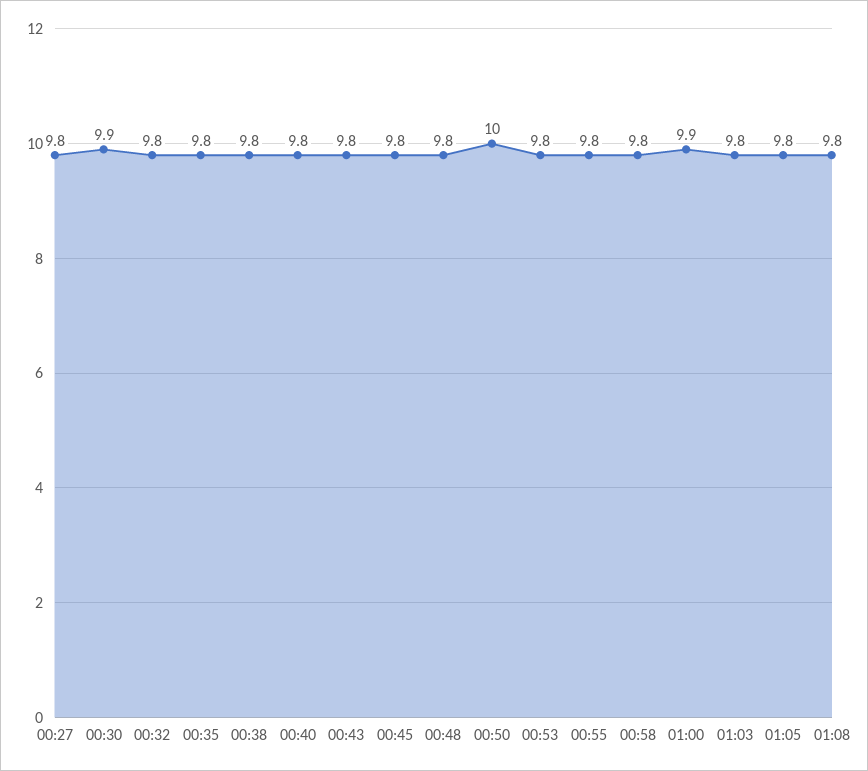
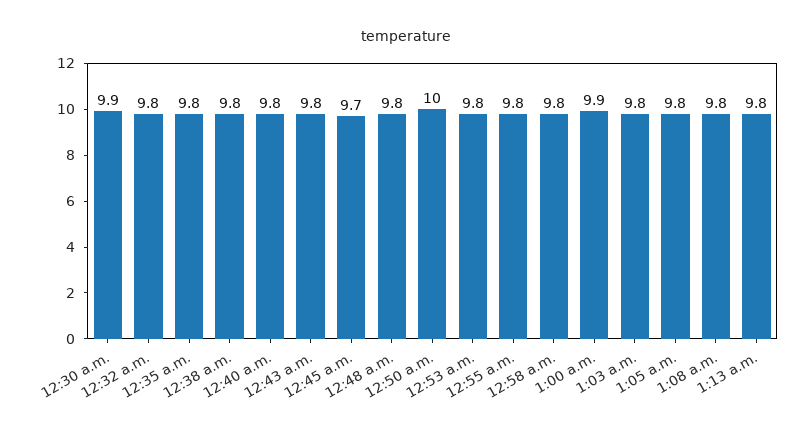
00:27: 9.8 -> none
00:45: 9.8 -> 9.7
1:13 a.m.: none -> 9.8

